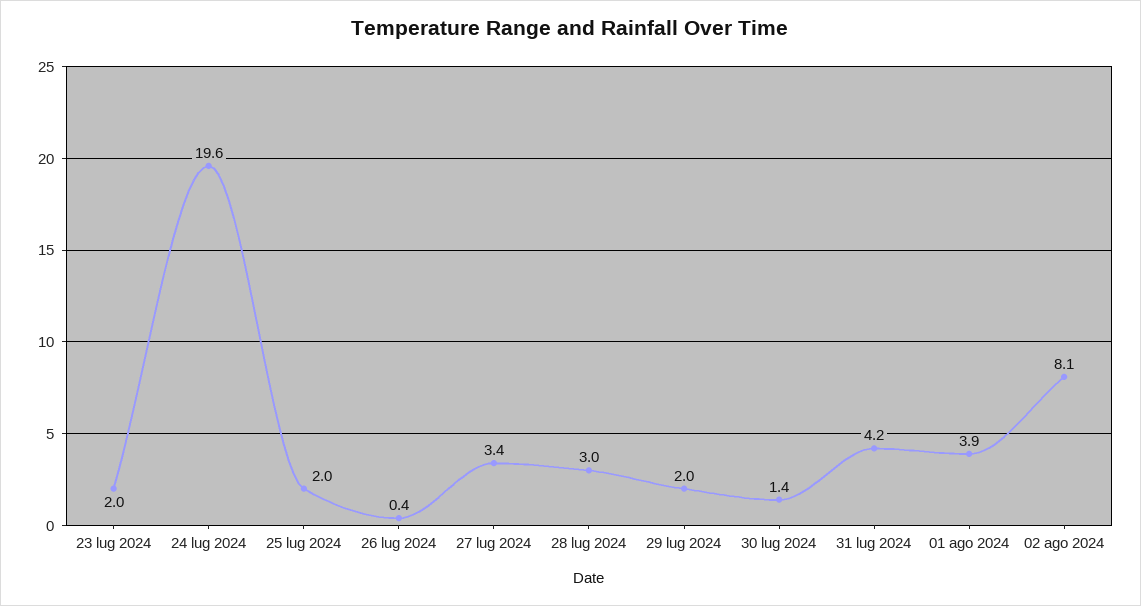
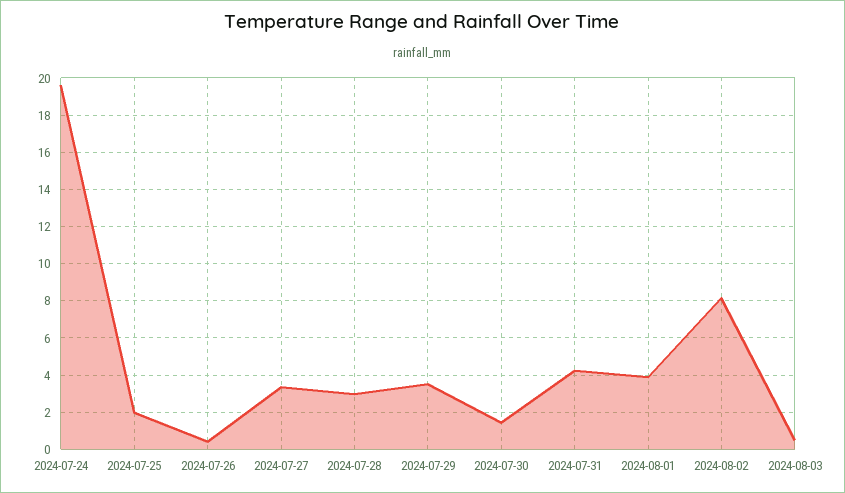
23 lug 2024: 2 -> none
29 lug 2024: 2 -> 3.5
2024-08-03: none -> 0.5

